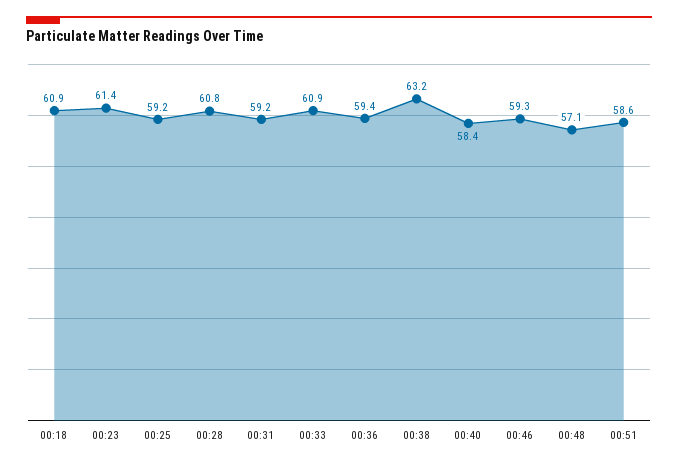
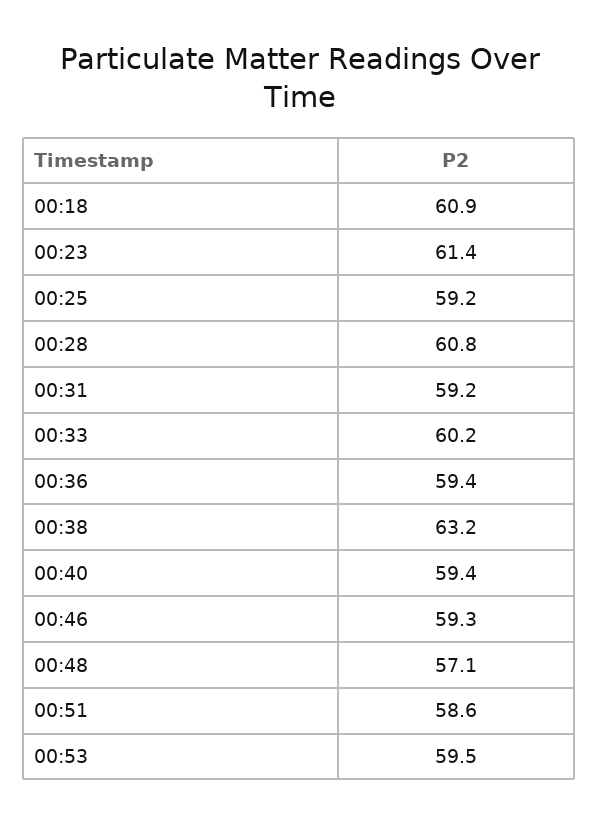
00:33: 60.9 -> 60.2
00:40: 58.4 -> 59.4
00:53: none -> 59.5

